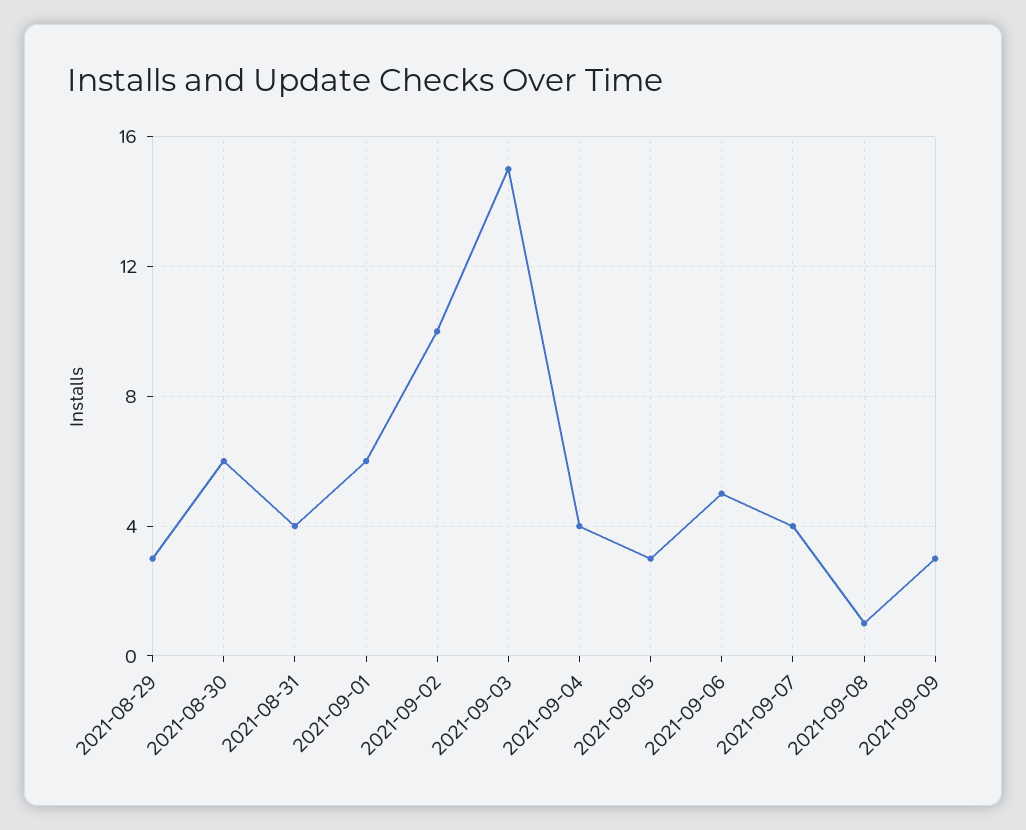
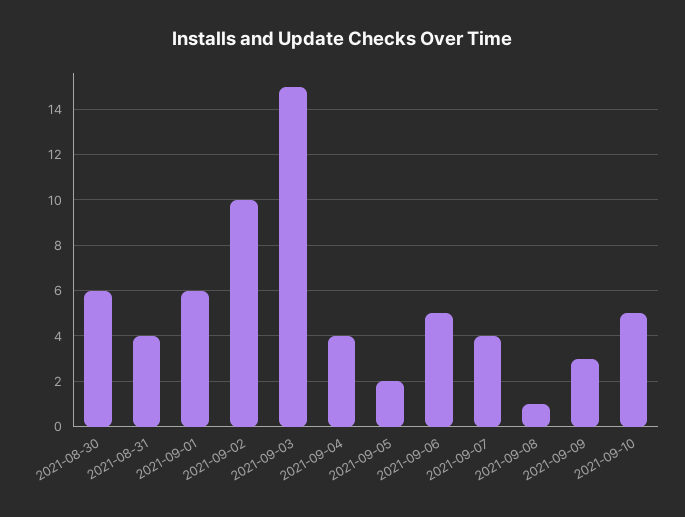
2021-08-29: 3 -> none
2021-09-05: 3 -> 2
2021-09-10: none -> 5

